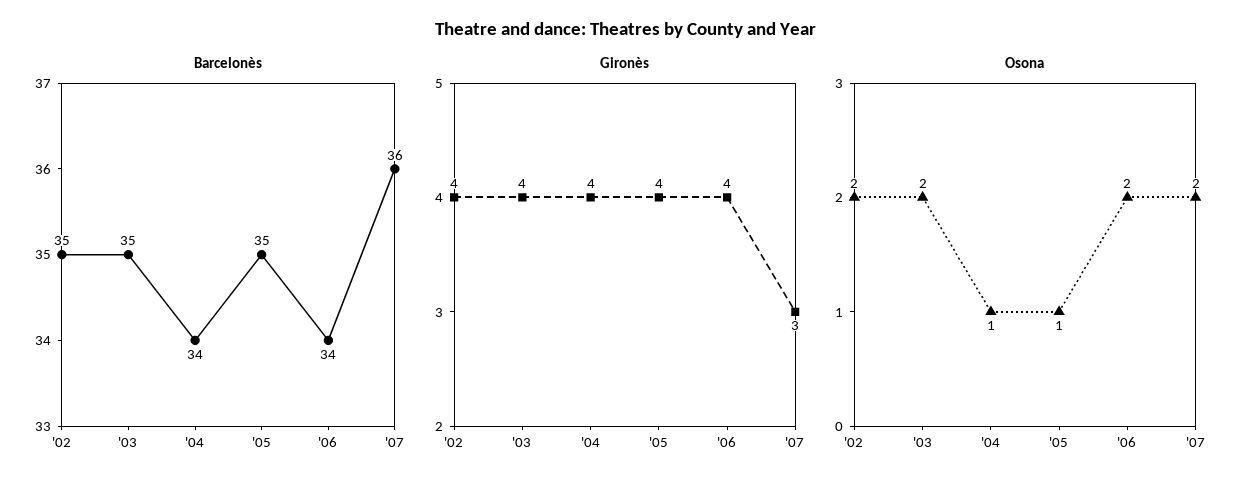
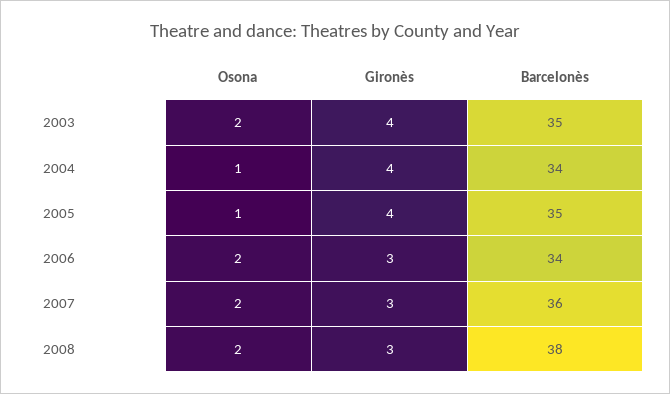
Barcelonès, '02: 35 -> none
Gironès, '02: 4 -> none
Gironès, '06: 4 -> 3
Osona, '02: 2 -> none
Osona, 2008: none -> 2
Gironès, 2008: none -> 3
Barcelonès, 2008: none -> 38

